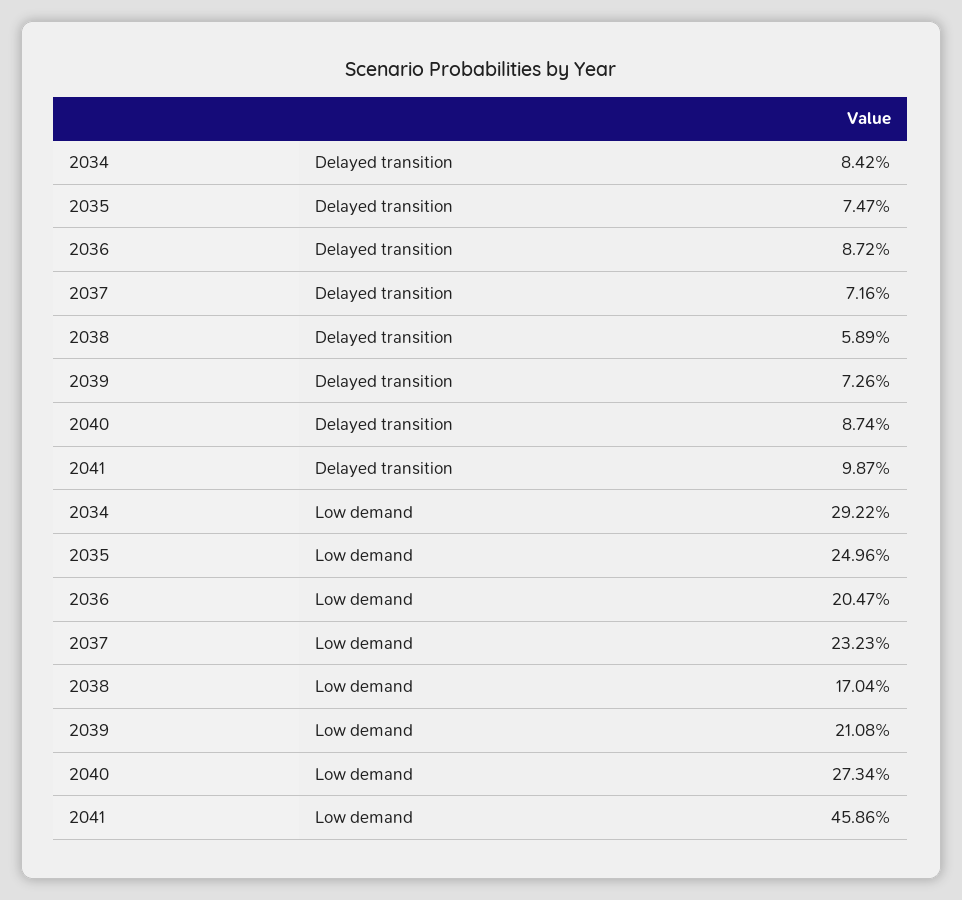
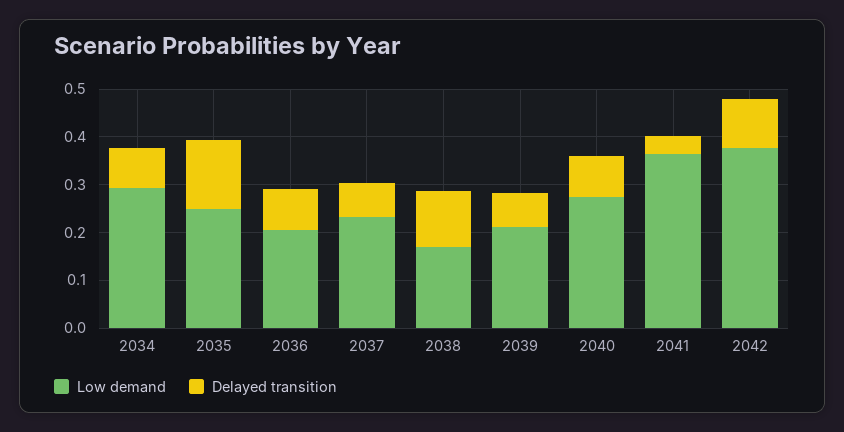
Delayed transition, 2035: 0.0747 -> 0.14
Delayed transition, 2038: 0.0589 -> 0.12
Delayed transition, 2041: 0.0987 -> 0.04
Low demand, 2041: 0.4586 -> 0.36
Low demand, 2042: none -> 0.38
Delayed transition, 2042: none -> 0.1

